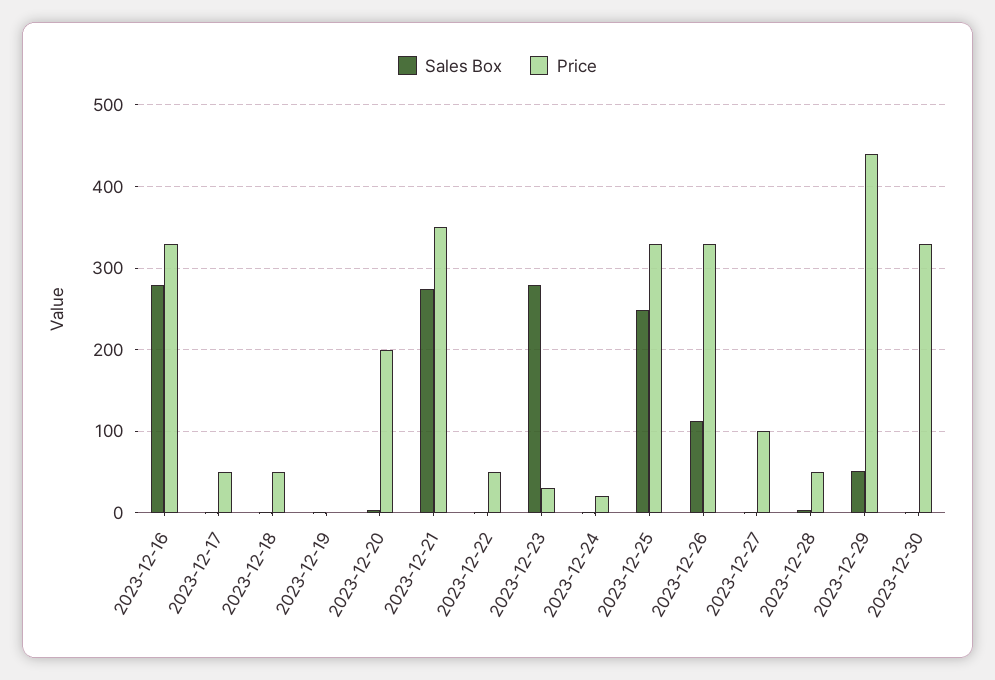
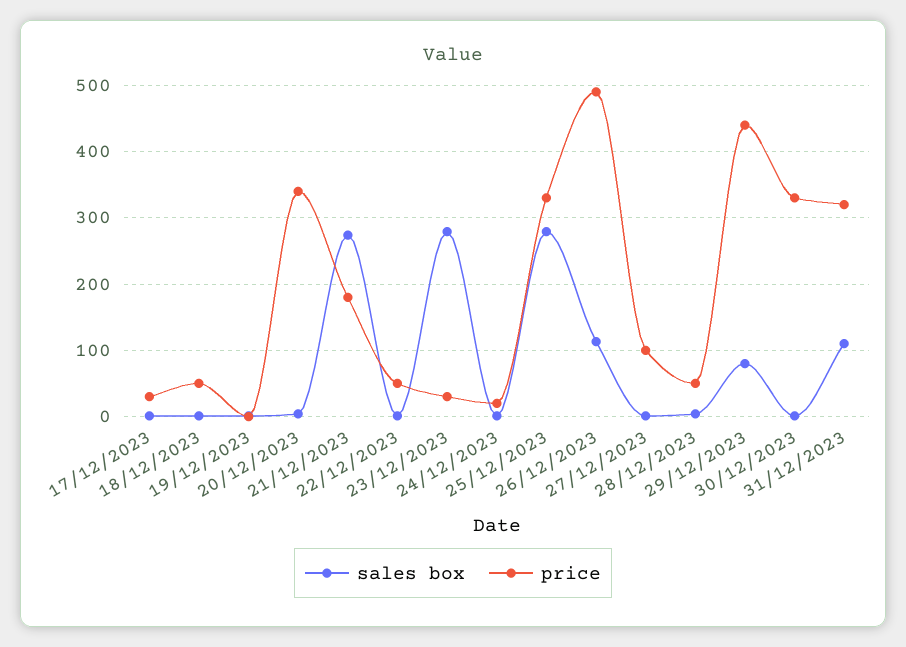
Sales Box, 2023-12-16: 280 -> none
Price, 2023-12-16: 330 -> none
Price, 2023-12-17: 50 -> 30
Price, 2023-12-20: 200 -> 340
Price, 2023-12-21: 350 -> 180
Sales Box, 2023-12-25: 250 -> 280
Price, 2023-12-26: 330 -> 490
Sales Box, 2023-12-29: 50 -> 80
Sales Box, 31/12/2023: none -> 110
Price, 31/12/2023: none -> 320

